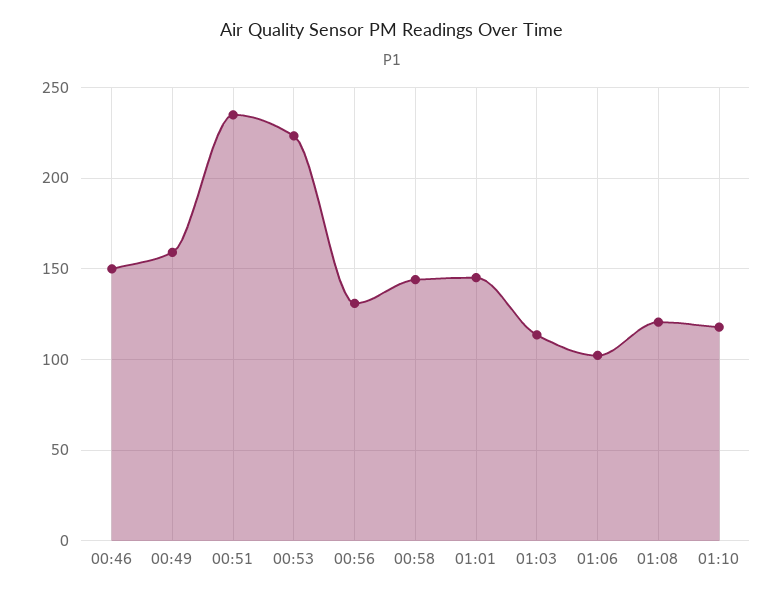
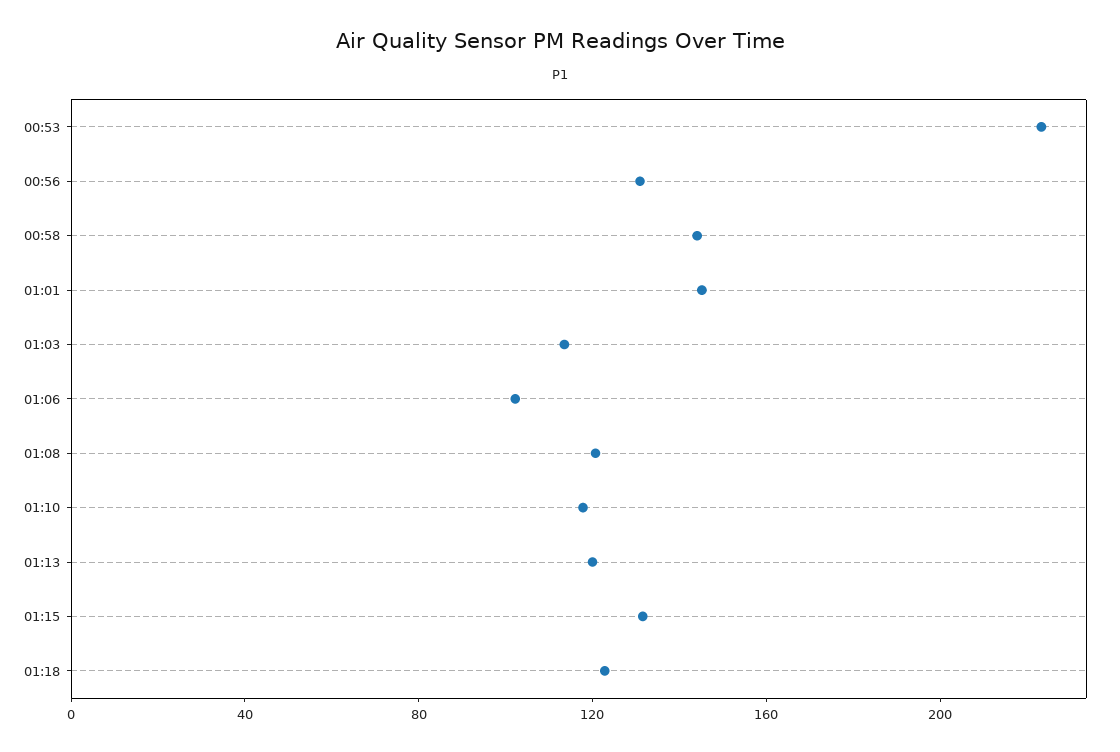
00:46: 150 -> none
00:49: 160 -> none
00:51: 235 -> none
01:13: none -> 120
01:15: none -> 130
01:18: none -> 120

